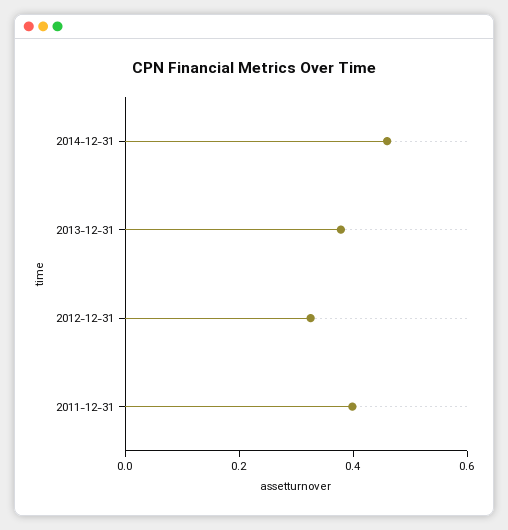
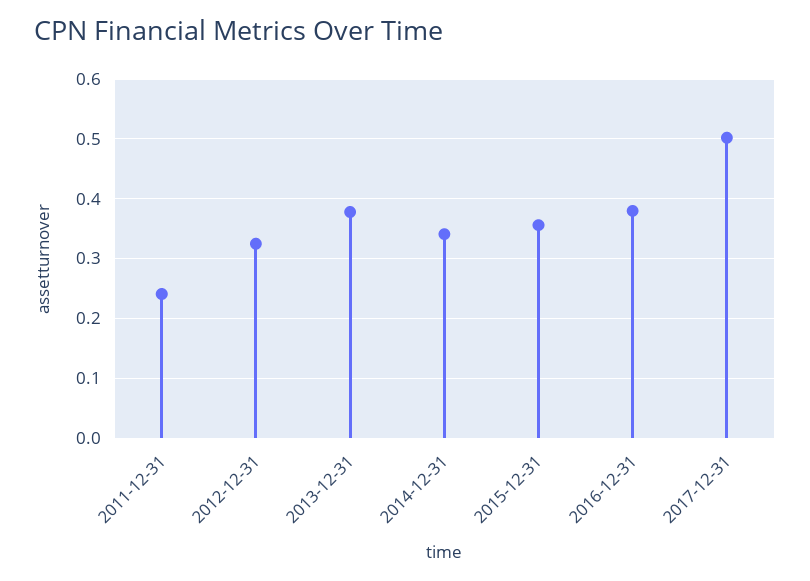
2014-12-31: 0.45 -> 0.34
2011-12-31: 0.4 -> 0.24
2015-12-31: none -> 0.36
2016-12-31: none -> 0.38
2017-12-31: none -> 0.5

